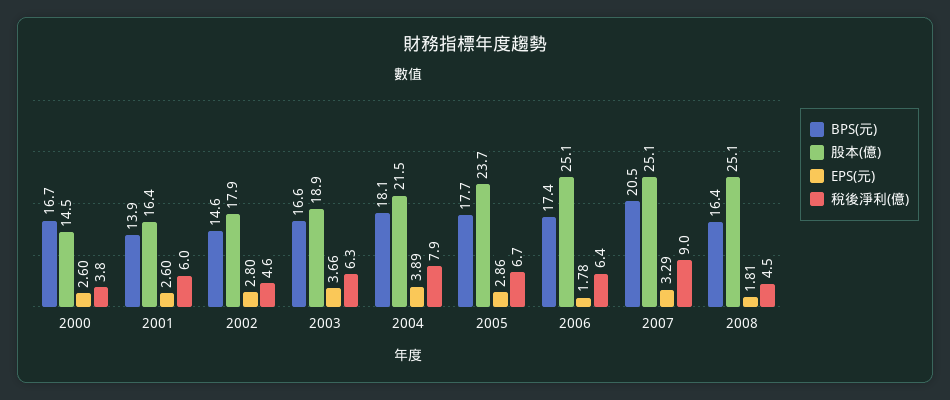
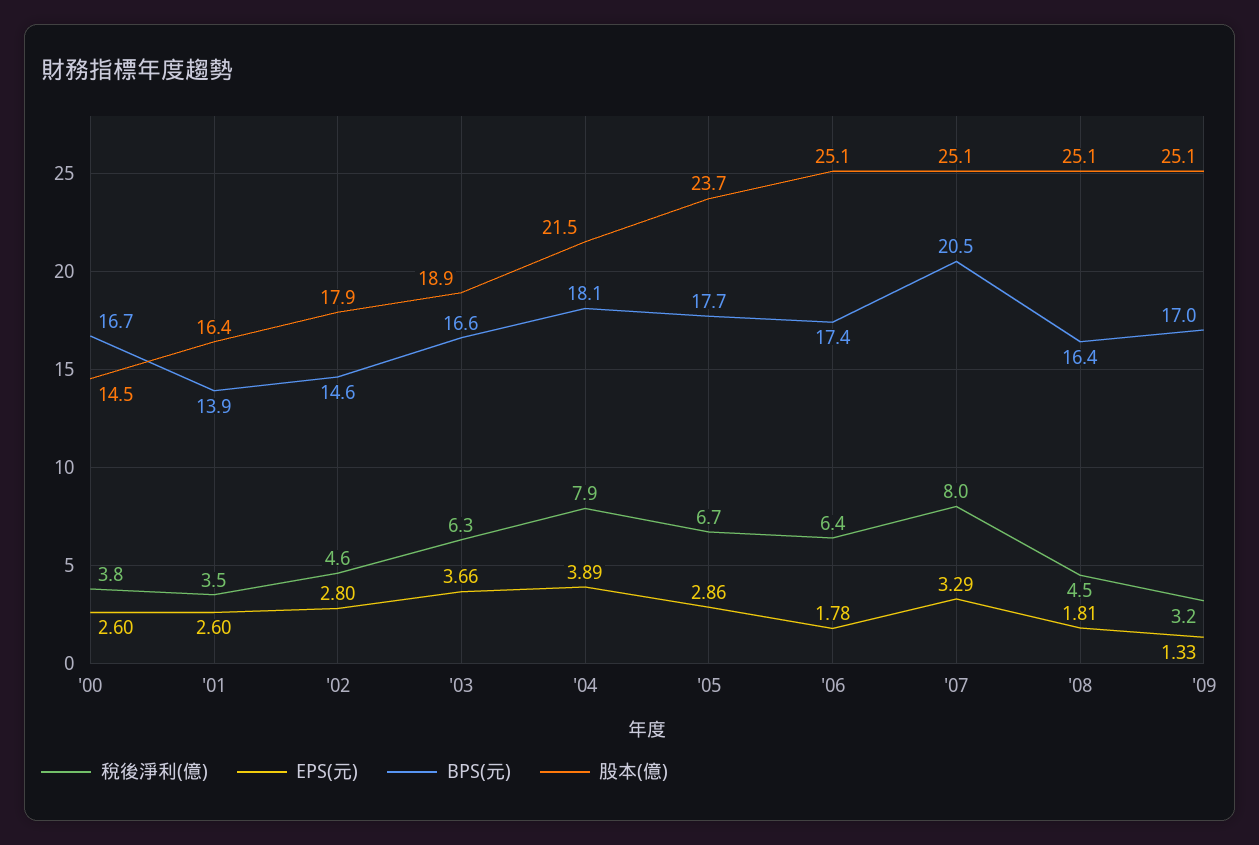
稅後淨利(億), 2001: 6 -> 3.5
稅後淨利(億), 2007: 9 -> 8
稅後淨利(億), '09: none -> 3.2
EPS(元), '09: none -> 1.33
BPS(元), '09: none -> 17
股本(億), '09: none -> 25.1

